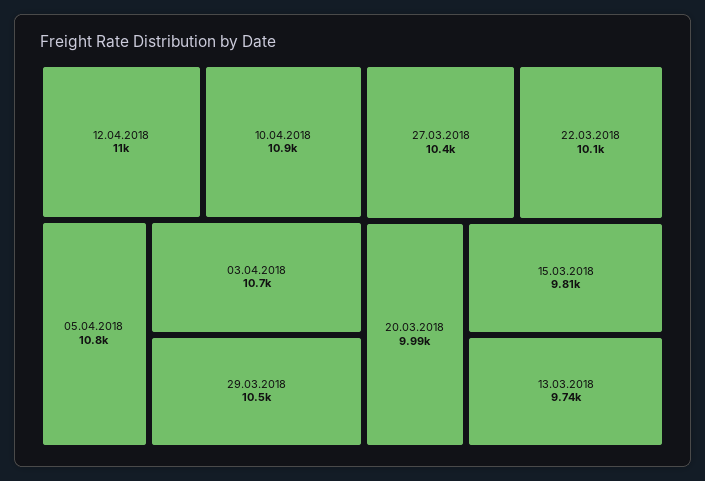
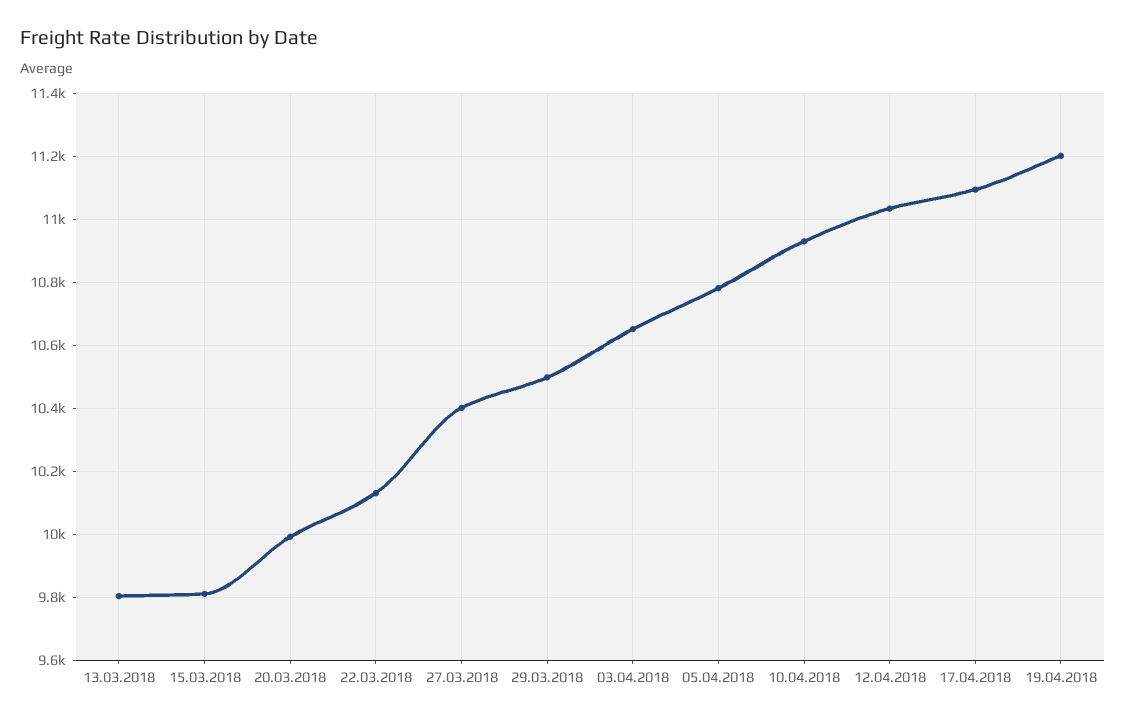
13.03.2018: 9740 -> 9800
17.04.2018: none -> 11100
19.04.2018: none -> 11200

